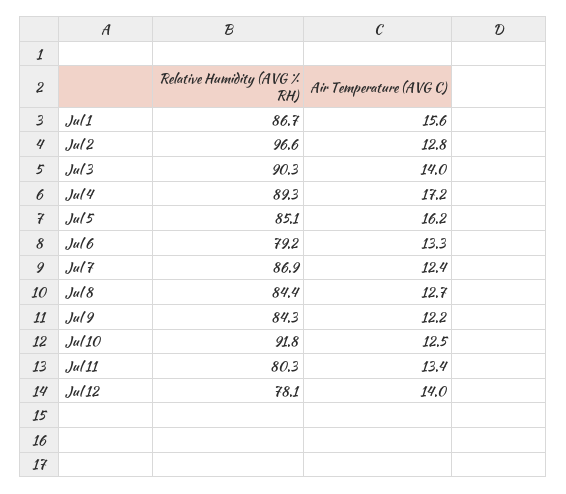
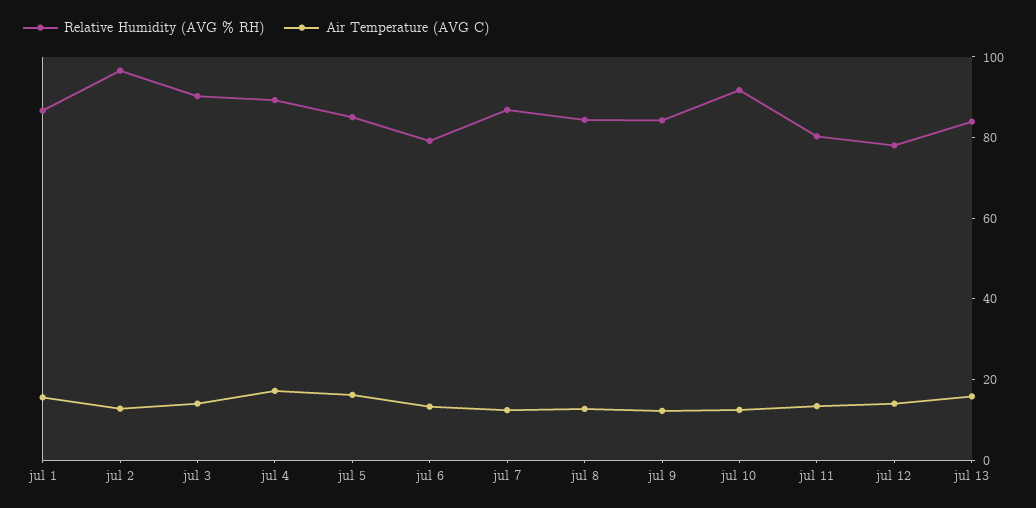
Relative Humidity (AVG % RH), jul 13: none -> 85
Air Temperature (AVG C), jul 13: none -> 15

